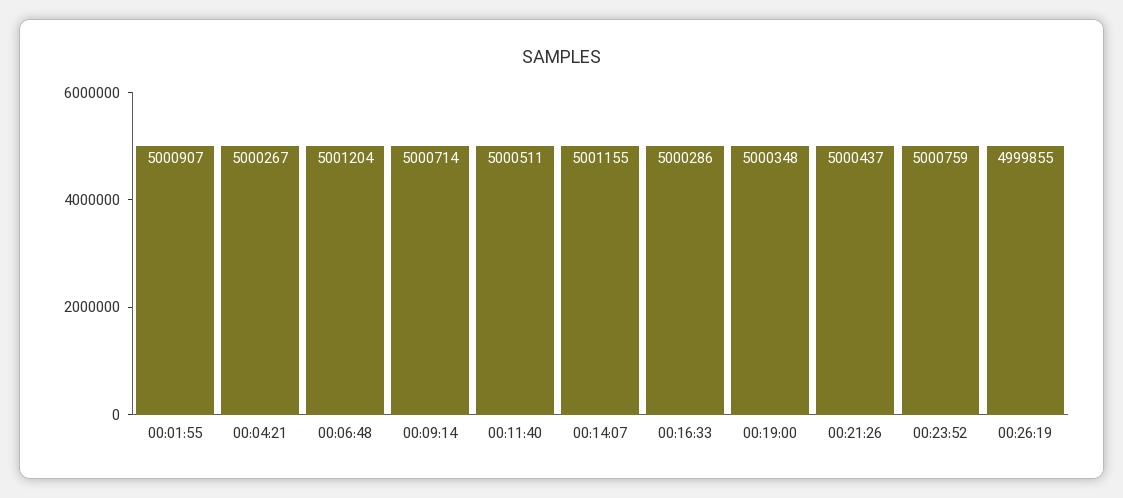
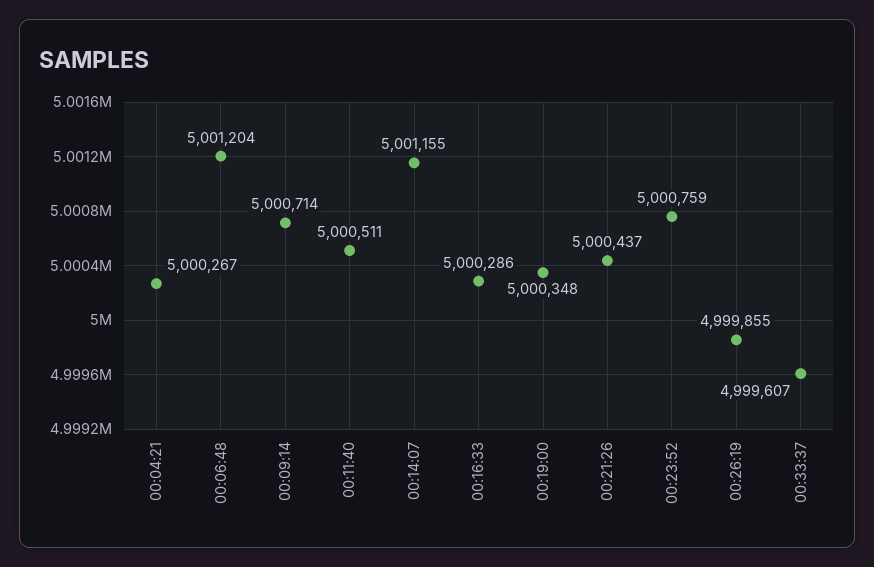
00:01:55: 5000907 -> none
00:33:37: none -> 4999607

